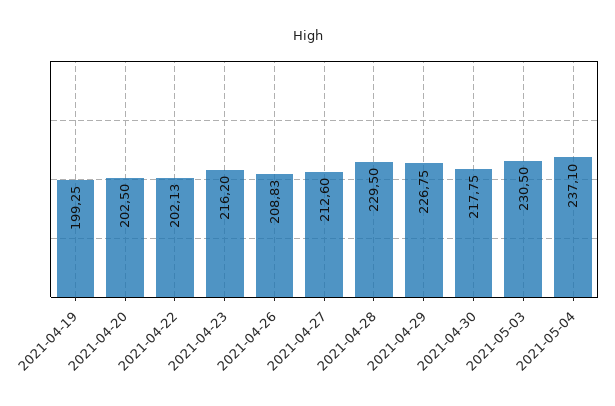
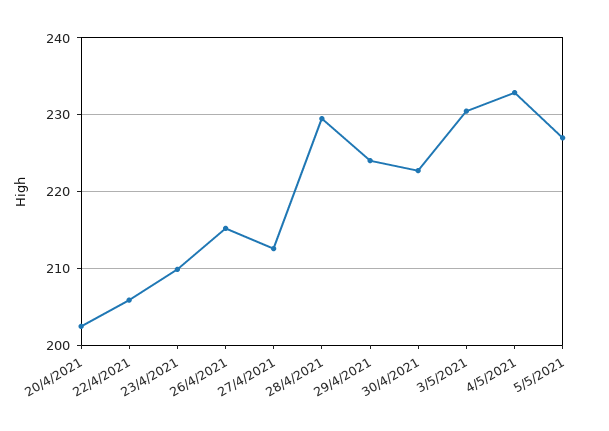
2021-04-19: 199.25 -> none
2021-04-22: 202.13 -> 206
2021-04-23: 216.2 -> 210
2021-04-26: 208.83 -> 215
2021-04-29: 226.75 -> 224
2021-04-30: 217.75 -> 223
2021-05-04: 237.1 -> 233
5/5/2021: none -> 227

